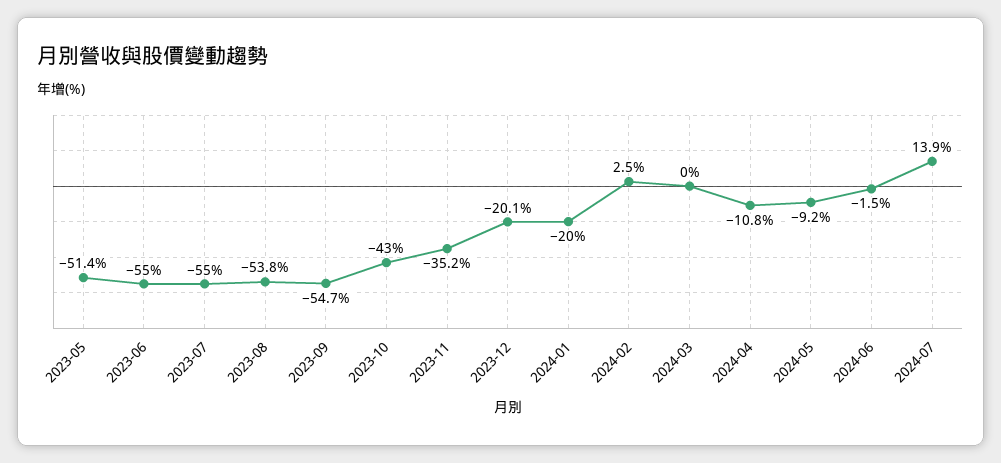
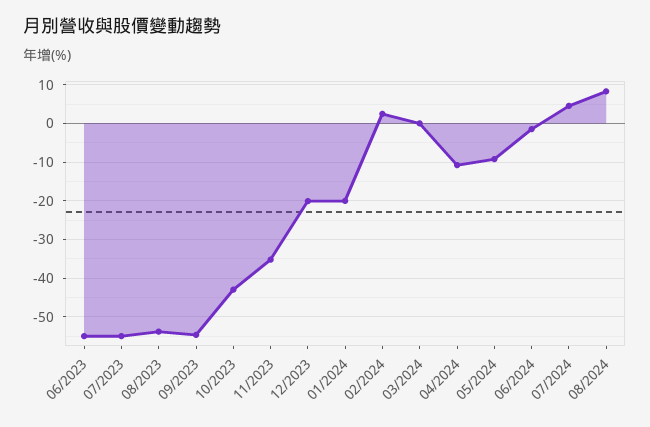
2023-05: -51.4 -> none
2024-07: 13.9 -> 4
08/2024: none -> 8

